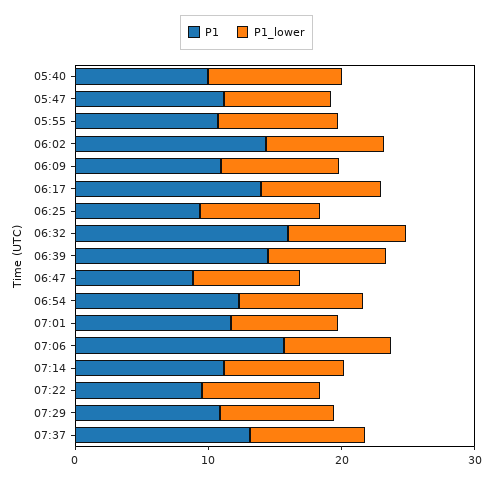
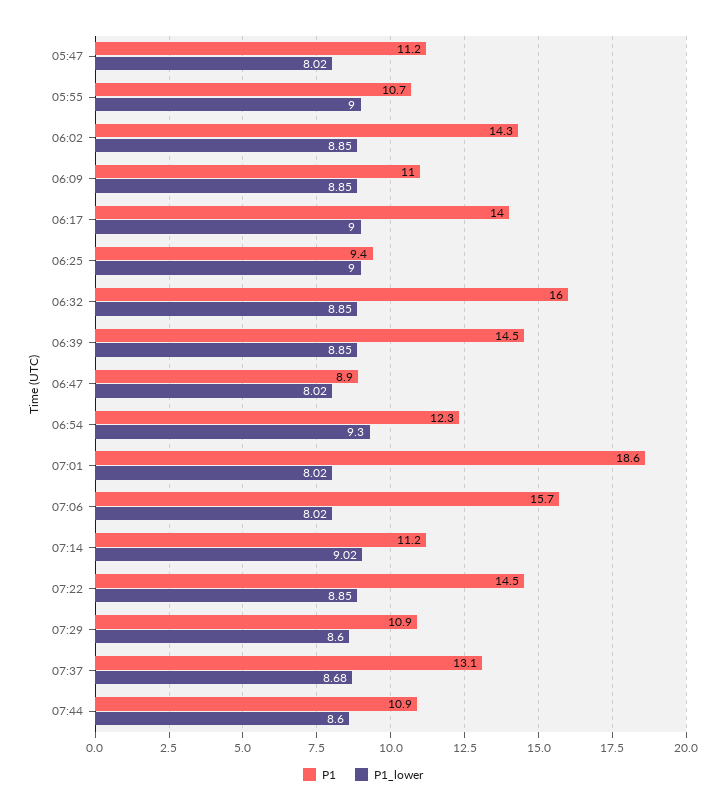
P1, 05:40: 10 -> none
P1_lower, 05:40: 10 -> none
P1, 07:01: 12 -> 18.6
P1, 07:22: 10 -> 14.5
P1, 07:44: none -> 10.9
P1_lower, 07:44: none -> 8.6

